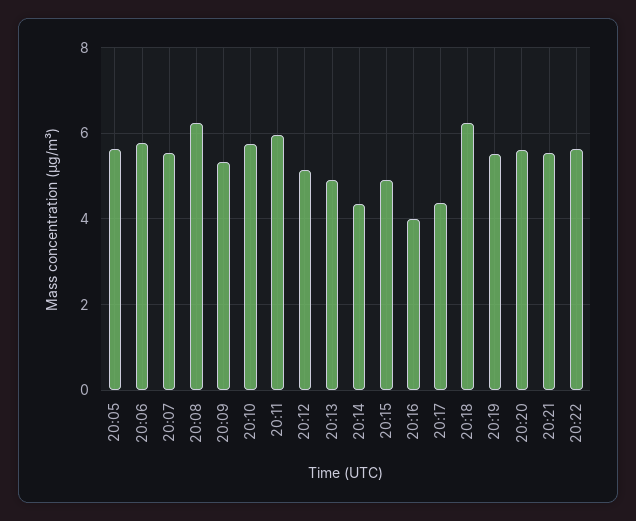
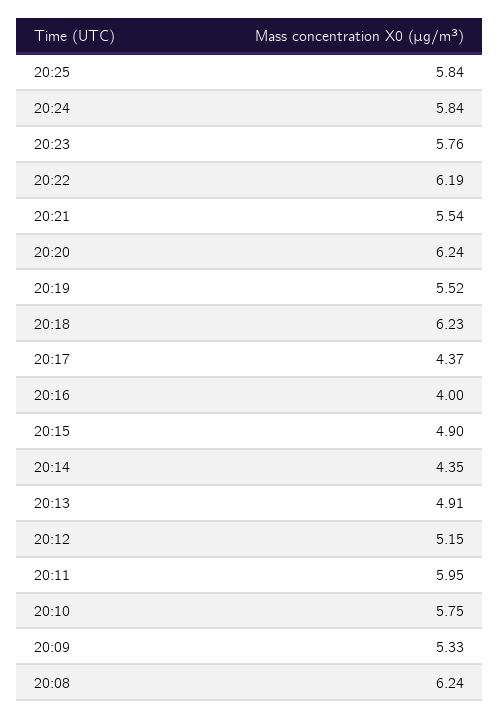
20:05: 5.6 -> none
20:06: 5.8 -> none
20:07: 5.6 -> none
20:20: 5.6 -> 6.24
20:22: 5.6 -> 6.19
20:25: none -> 5.84
20:24: none -> 5.84
20:23: none -> 5.76

